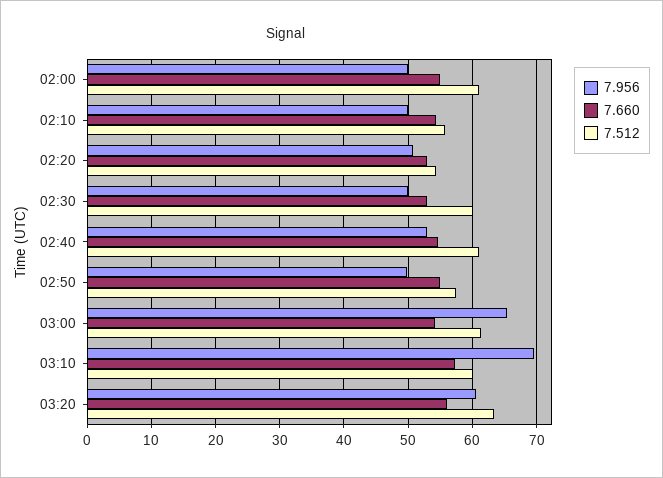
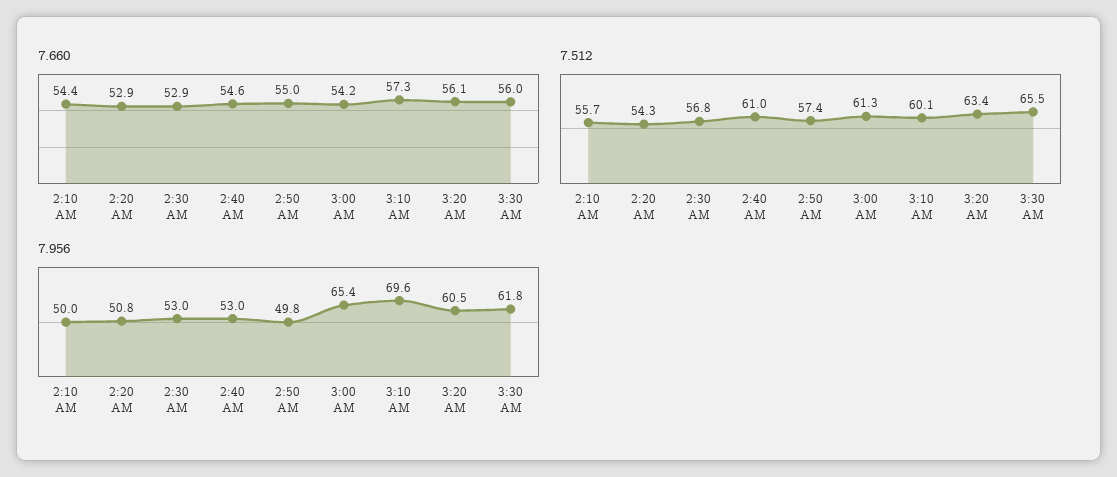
7.956, 02:00: 50 -> none
7.660, 02:00: 55 -> none
7.512, 02:00: 61 -> none
7.956, 02:30: 50 -> 53
7.512, 02:30: 60 -> 56.8
7.660, 3:30 AM: none -> 56
7.512, 3:30 AM: none -> 65.5
7.956, 3:30 AM: none -> 61.8

